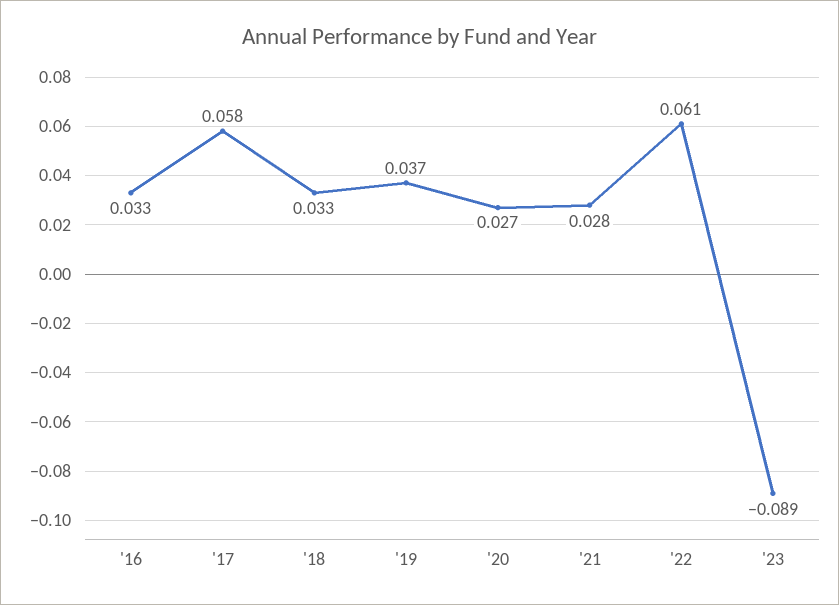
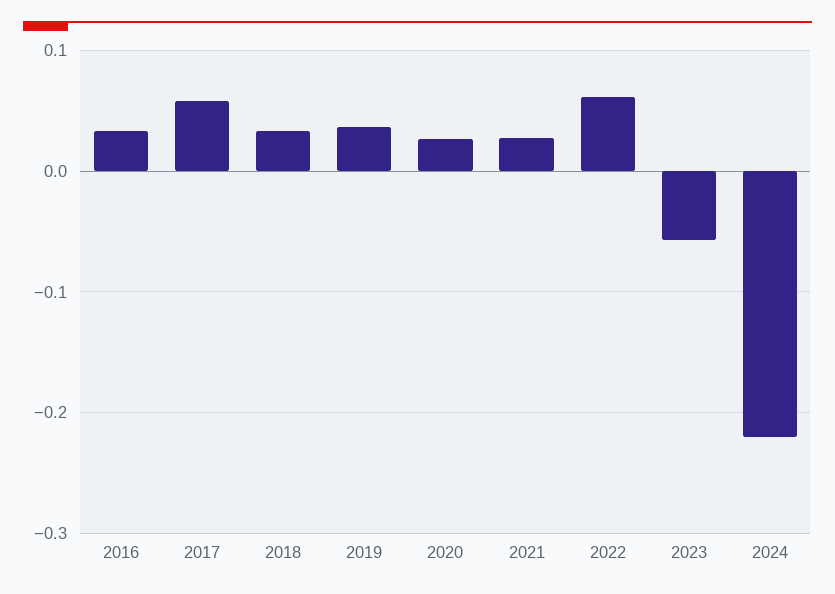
'23: -0.089 -> -0.06
2024: none -> -0.22

